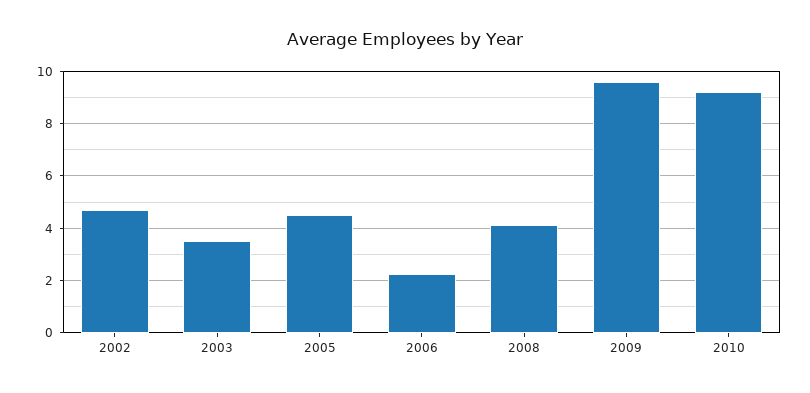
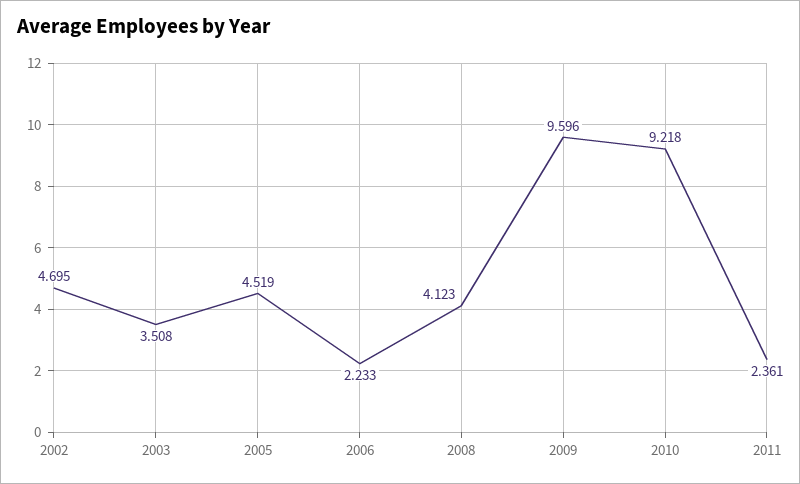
2011: none -> 2.361

